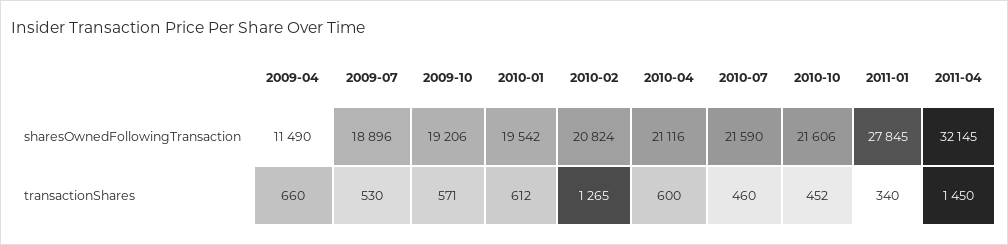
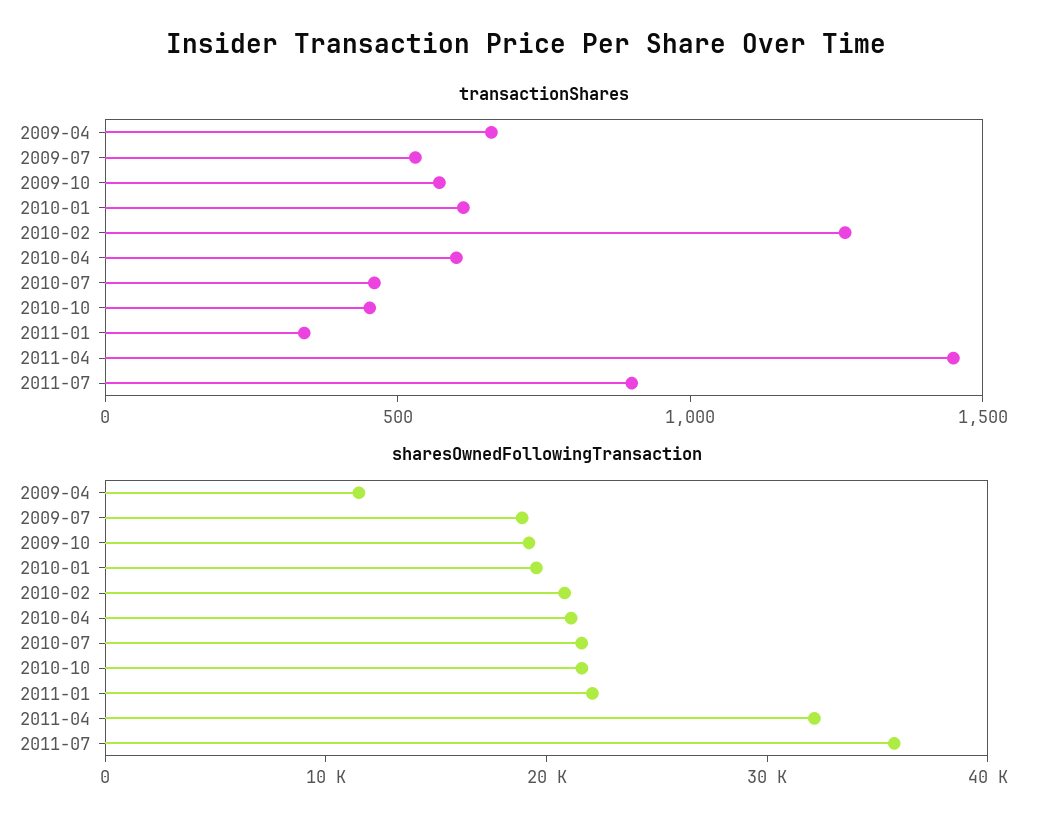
sharesOwnedFollowingTransaction, 2011-01: 27845 -> 22000
transactionShares, 2011-07: none -> 900
sharesOwnedFollowingTransaction, 2011-07: none -> 36000

